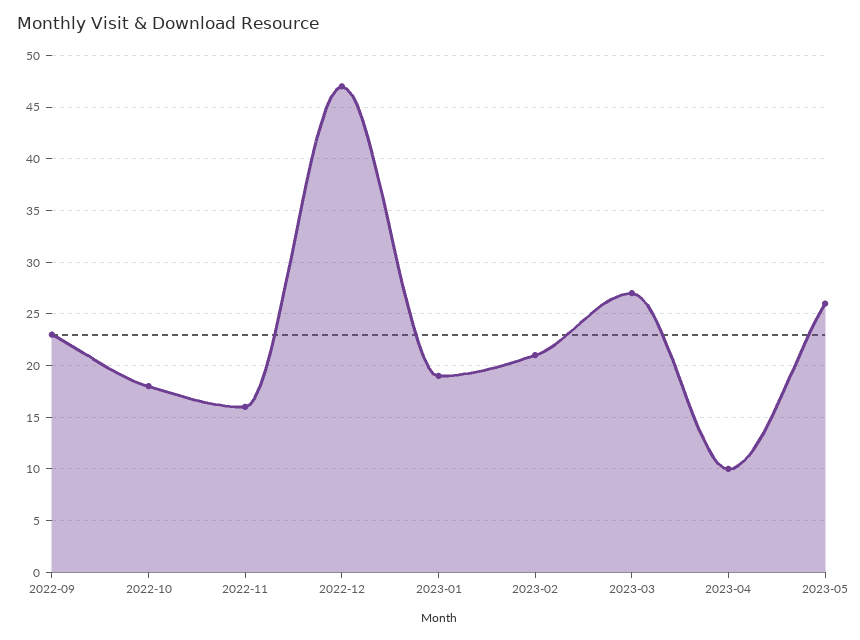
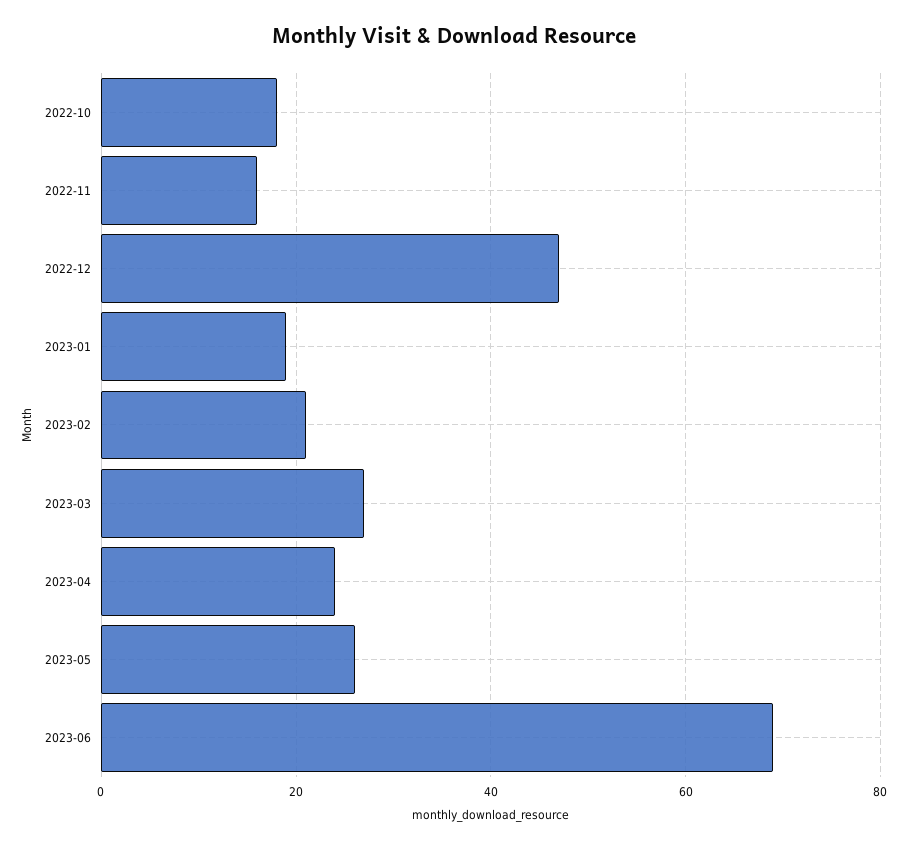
2022-09: 23 -> none
2023-04: 10 -> 25
2023-06: none -> 70

